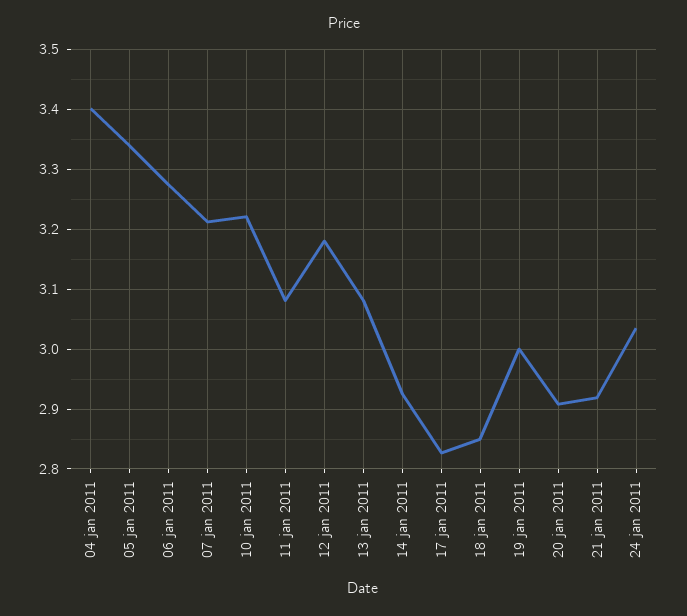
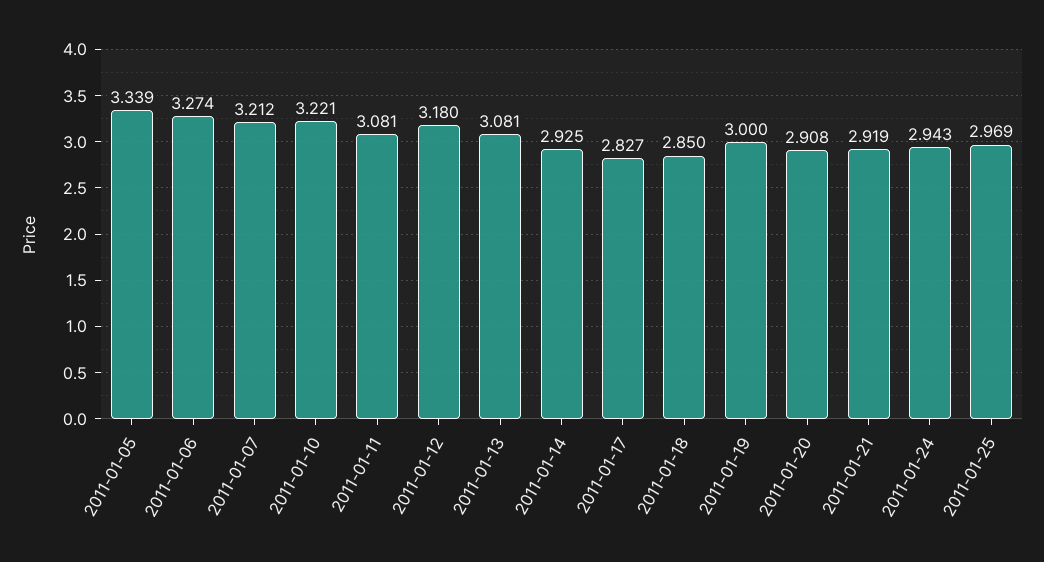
04 jan 2011: 3.4 -> none
24 jan 2011: 3.04 -> 2.943
2011-01-25: none -> 2.969

